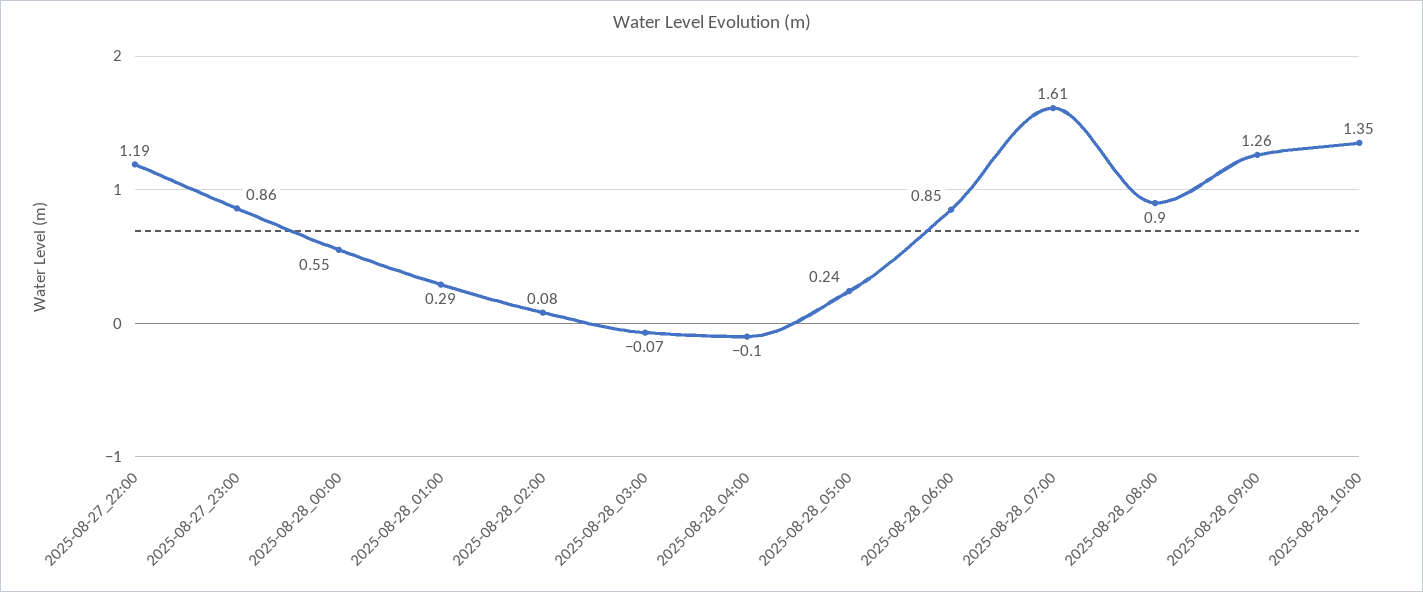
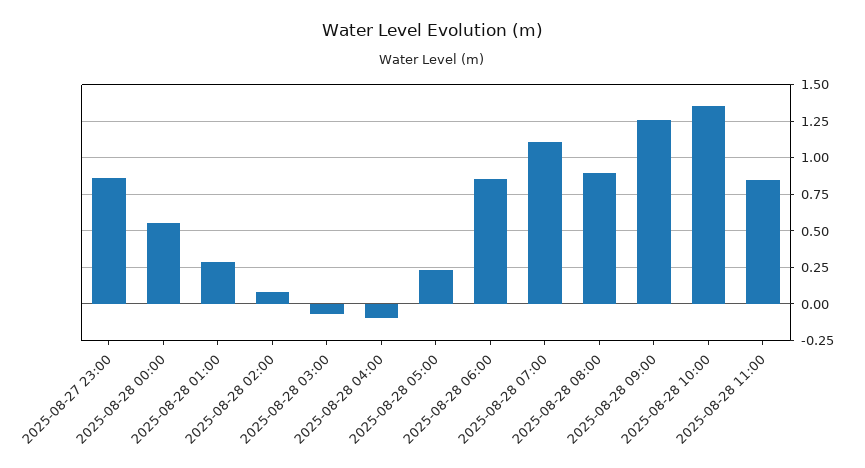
2025-08-27_22:00: 1.19 -> none
2025-08-28_07:00: 1.61 -> 1.1
2025-08-28 11:00: none -> 0.85

